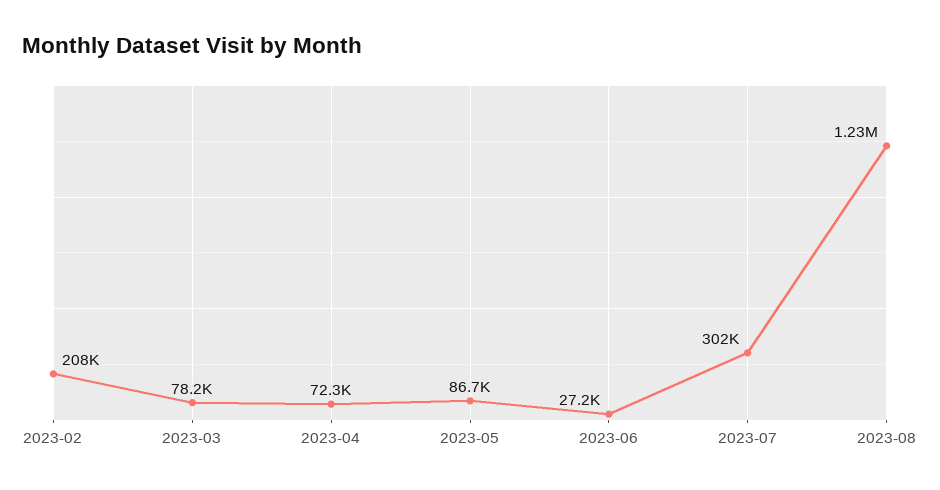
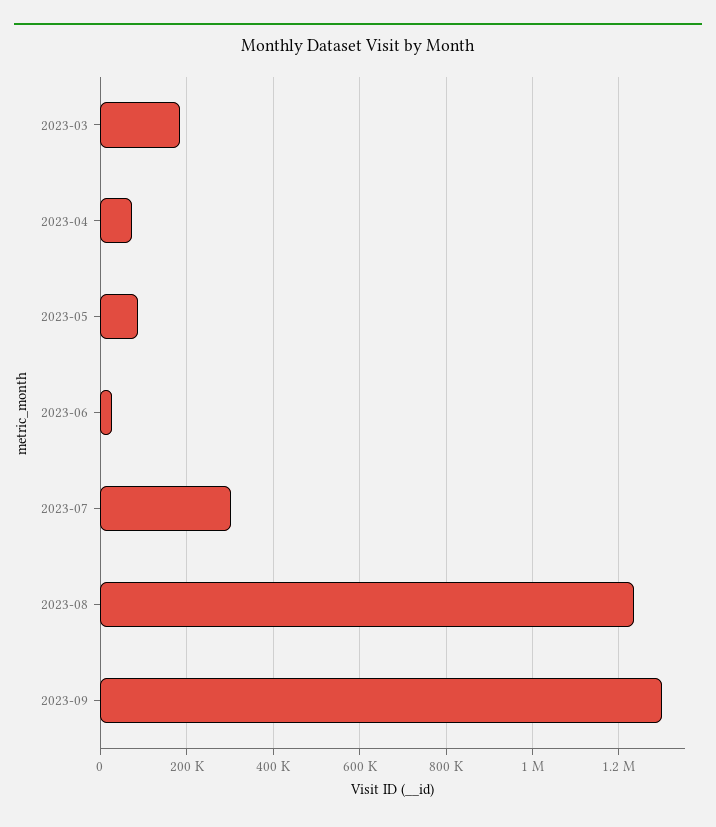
2023-02: 208000 -> none
2023-03: 78200 -> 180000
2023-09: none -> 1300000

